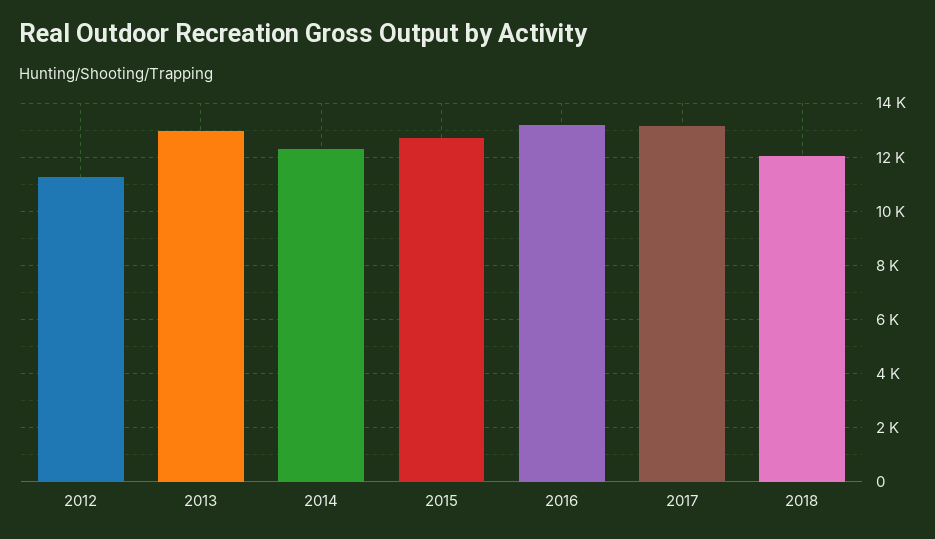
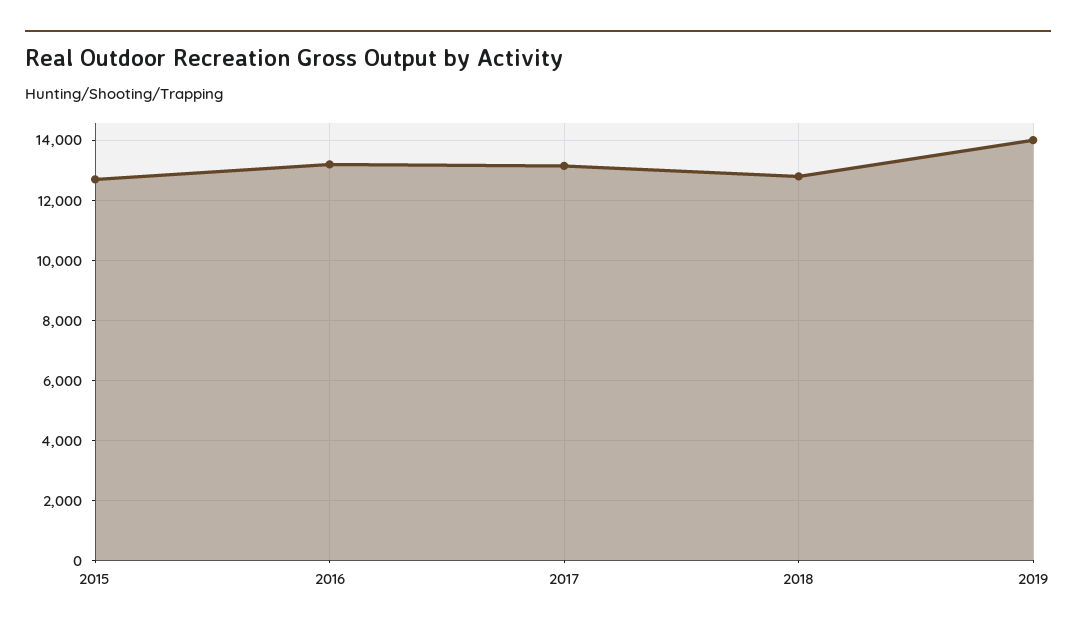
2012: 11250 -> none
2013: 13000 -> none
2014: 12250 -> none
2018: 12000 -> 12800
2019: none -> 14000

